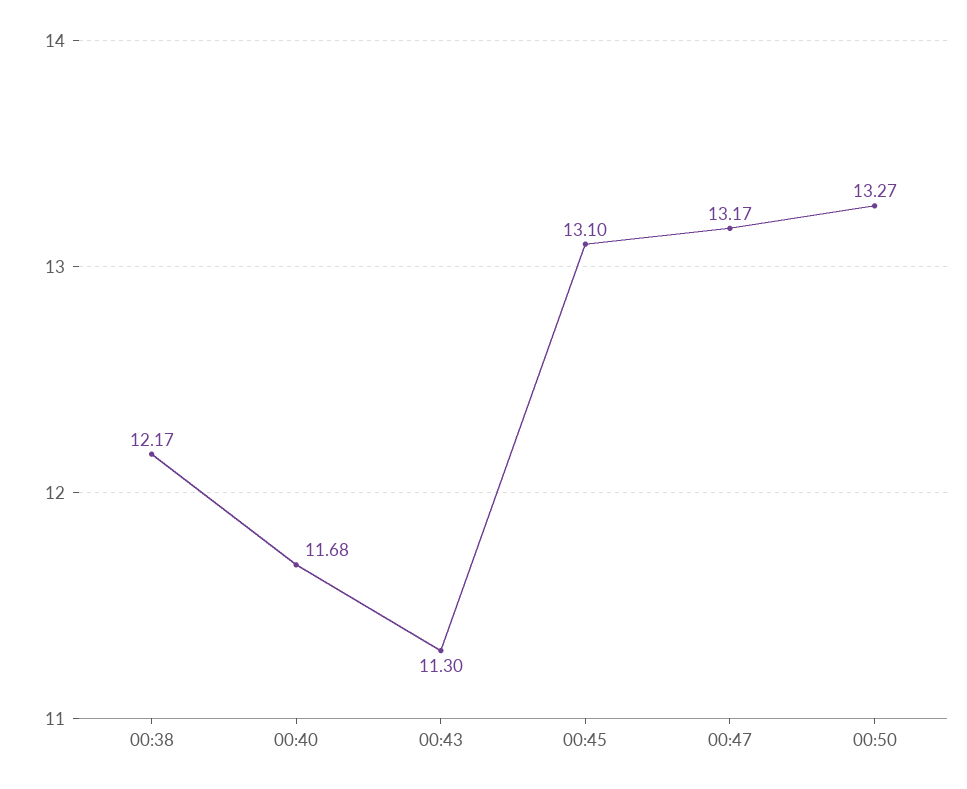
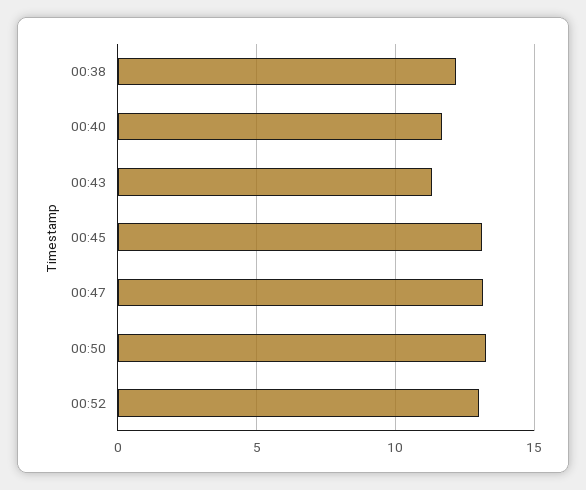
00:52: none -> 13

